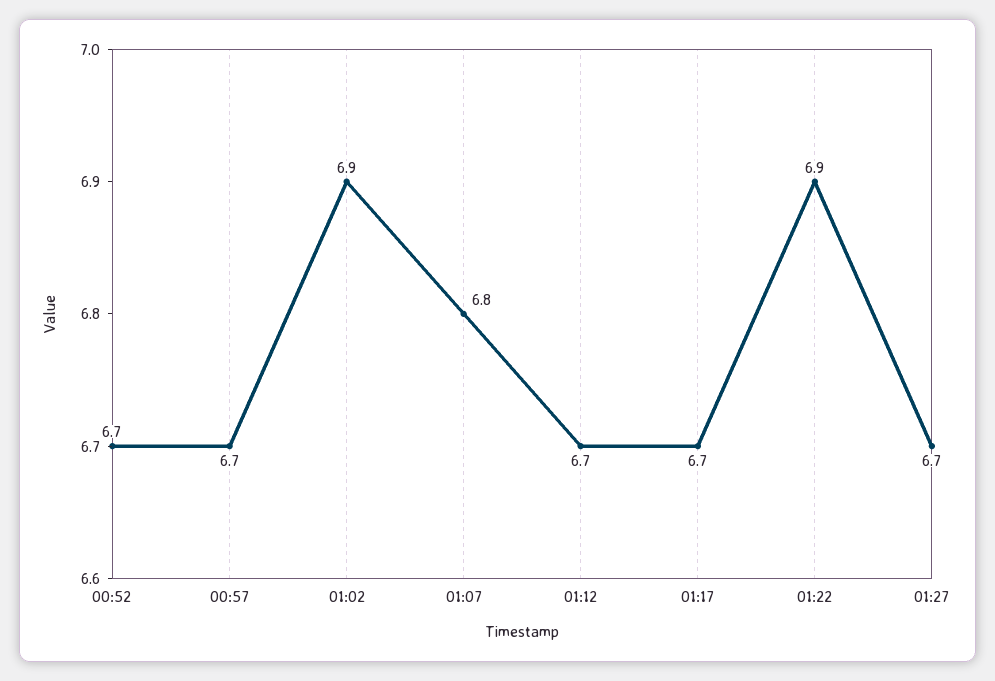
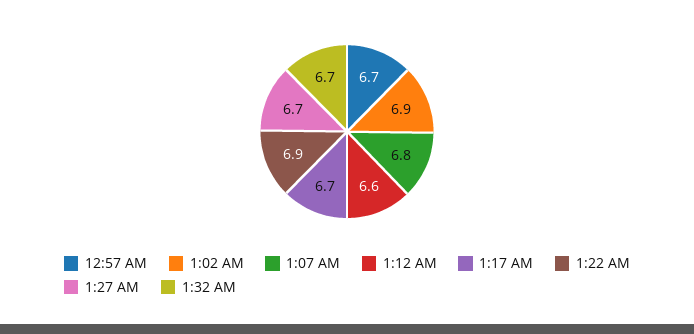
00:52: 6.7 -> none
01:12: 6.7 -> 6.6
1:32 AM: none -> 6.7

